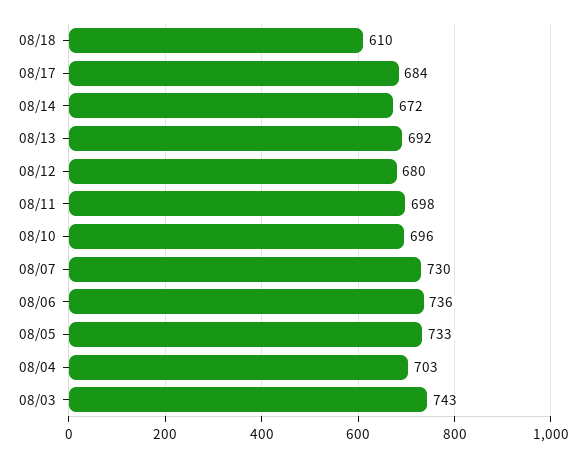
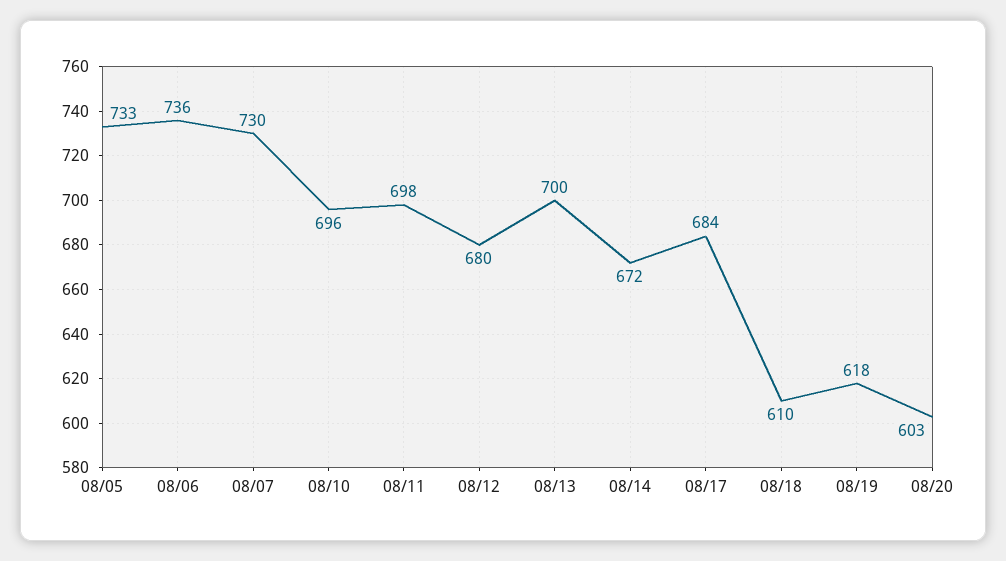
08/13: 692 -> 700
08/04: 703 -> none
08/03: 743 -> none
08/19: none -> 618
08/20: none -> 603

